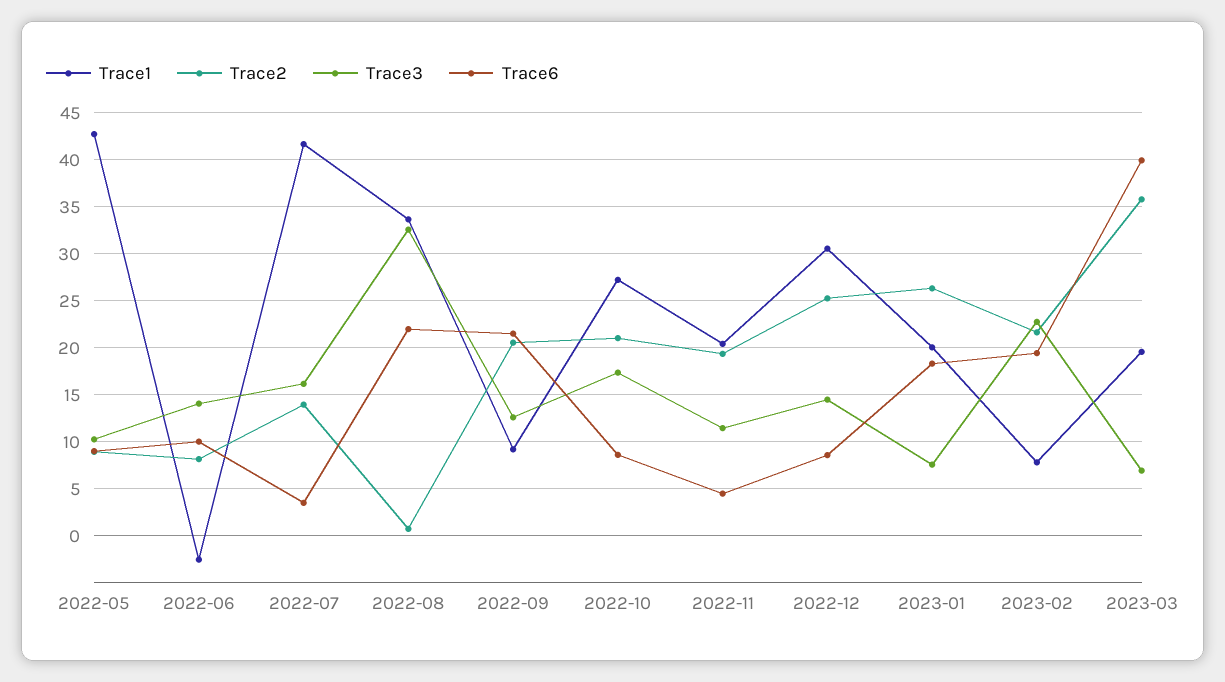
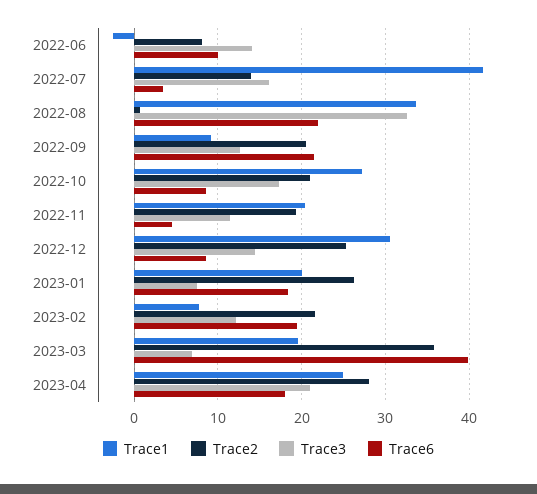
Trace1, 2022-05: 43 -> none
Trace2, 2022-05: 9 -> none
Trace3, 2022-05: 10 -> none
Trace6, 2022-05: 9 -> none
Trace3, 2023-02: 23 -> 12
Trace1, 2023-04: none -> 25
Trace2, 2023-04: none -> 28
Trace3, 2023-04: none -> 21
Trace6, 2023-04: none -> 18

